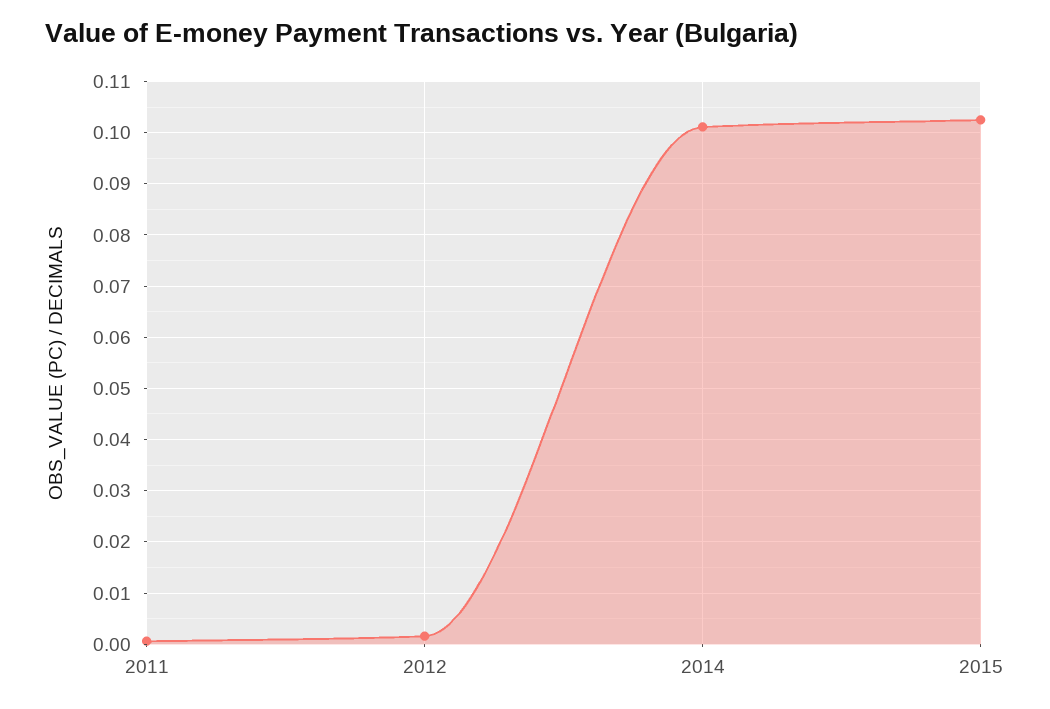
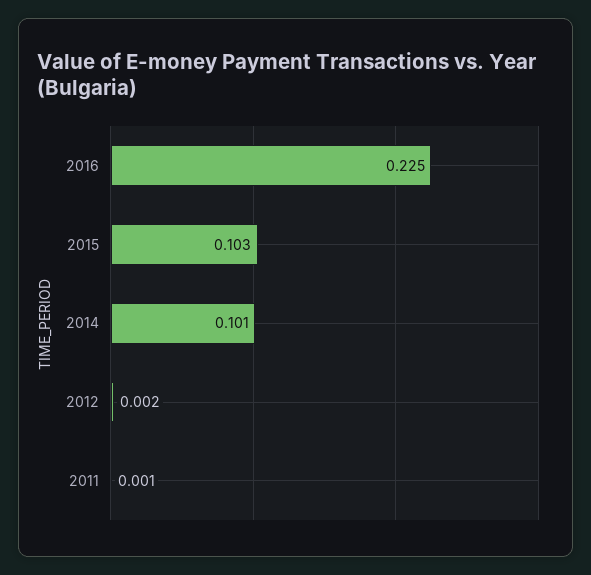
2016: none -> 0.225

